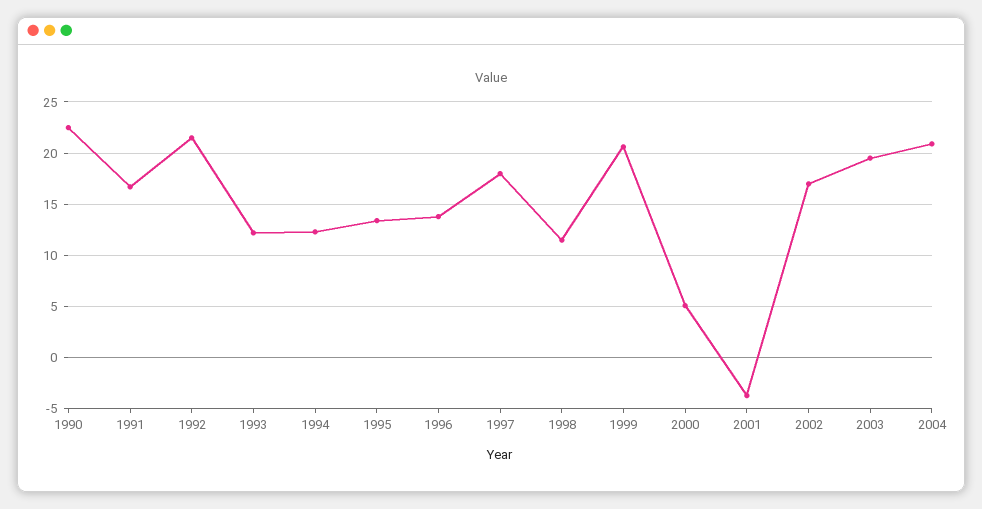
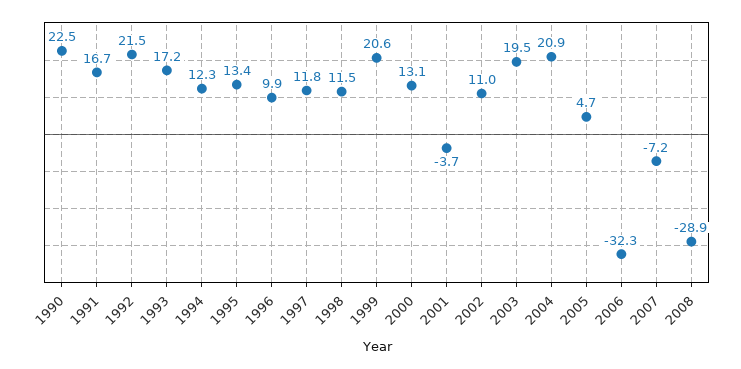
1993: 12 -> 17.2
1996: 14 -> 9.9
1997: 18 -> 11.8
2000: 5 -> 13.1
2002: 17 -> 11
2005: none -> 4.7
2006: none -> -32.3
2007: none -> -7.2
2008: none -> -28.9

